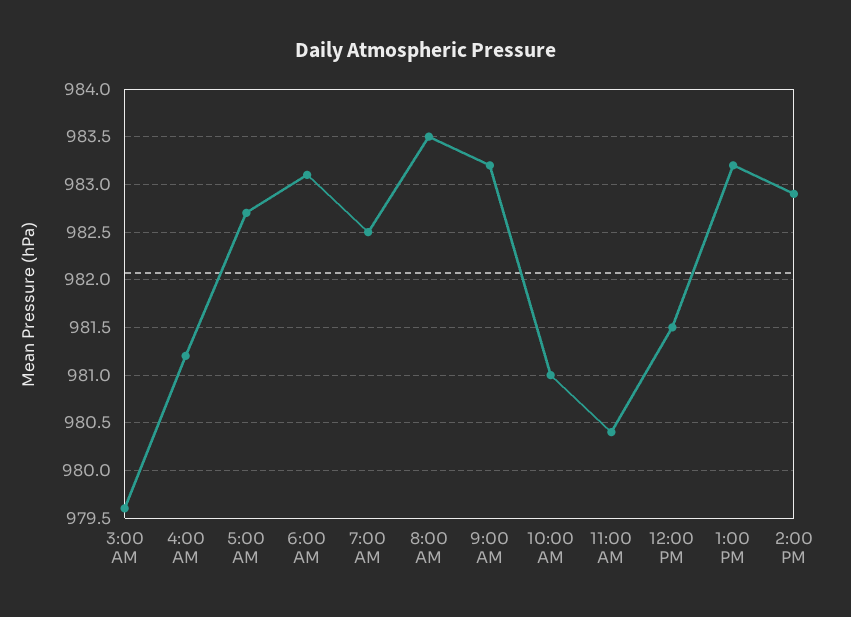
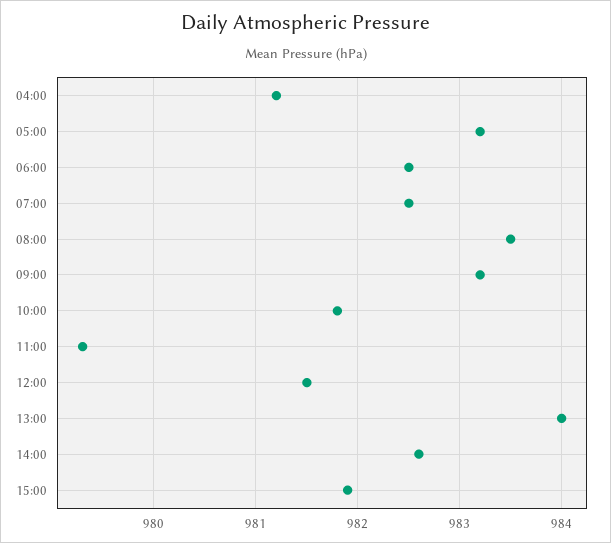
3:00 AM: 979.6 -> none
5:00 AM: 982.7 -> 983.2
6:00 AM: 983.1 -> 982.5
10:00 AM: 981 -> 981.8
11:00 AM: 980.4 -> 979.3
1:00 PM: 983.2 -> 984
2:00 PM: 982.9 -> 982.6
15:00: none -> 981.9

